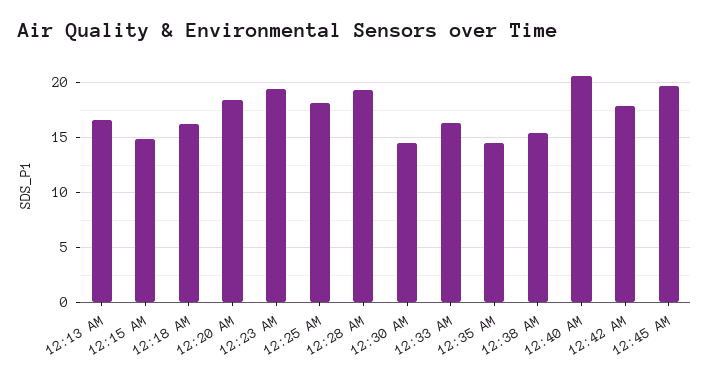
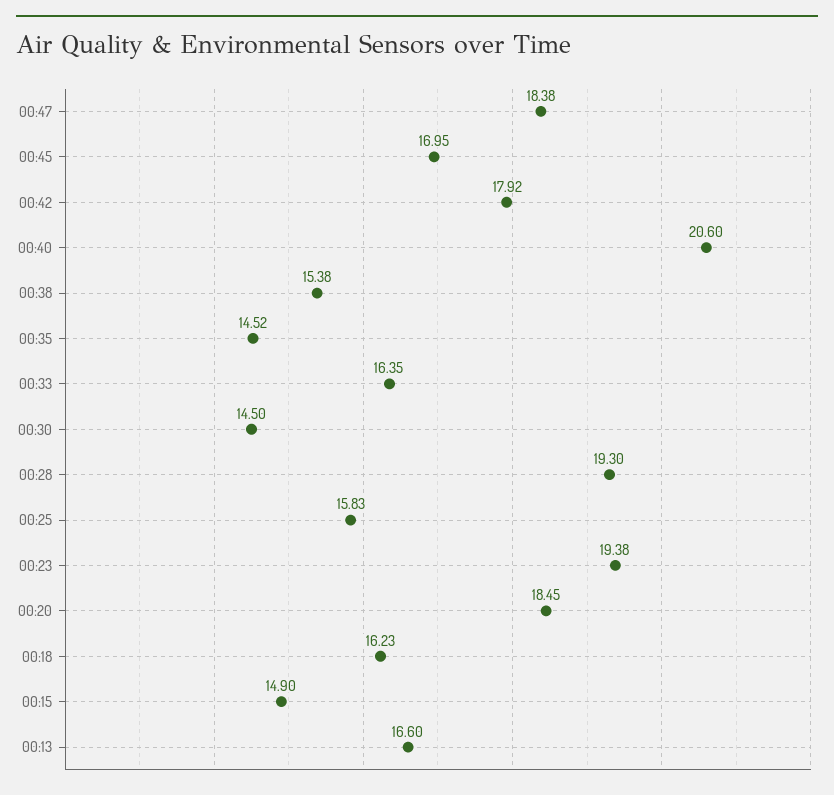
12:25 AM: 18 -> 15.83
12:45 AM: 20 -> 16.95
00:47: none -> 18.38

